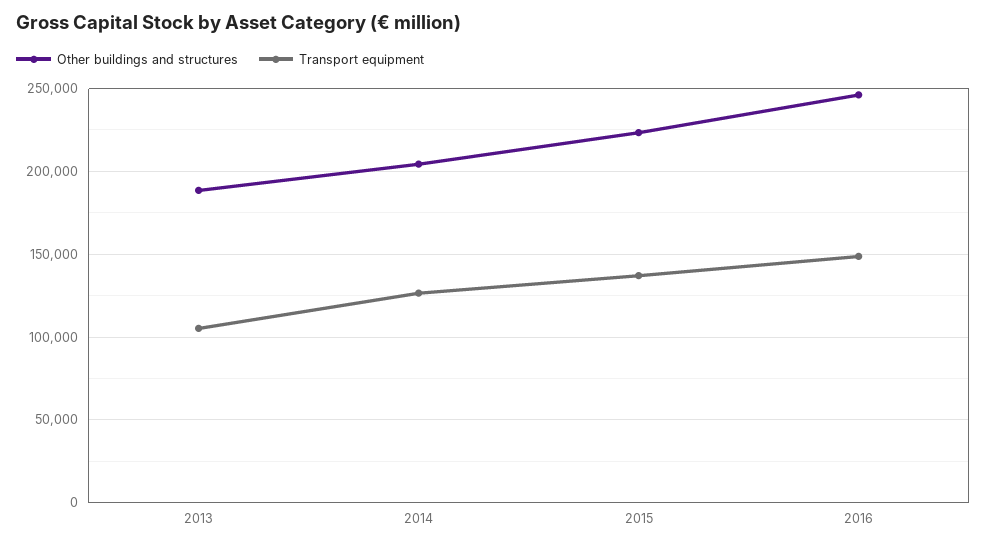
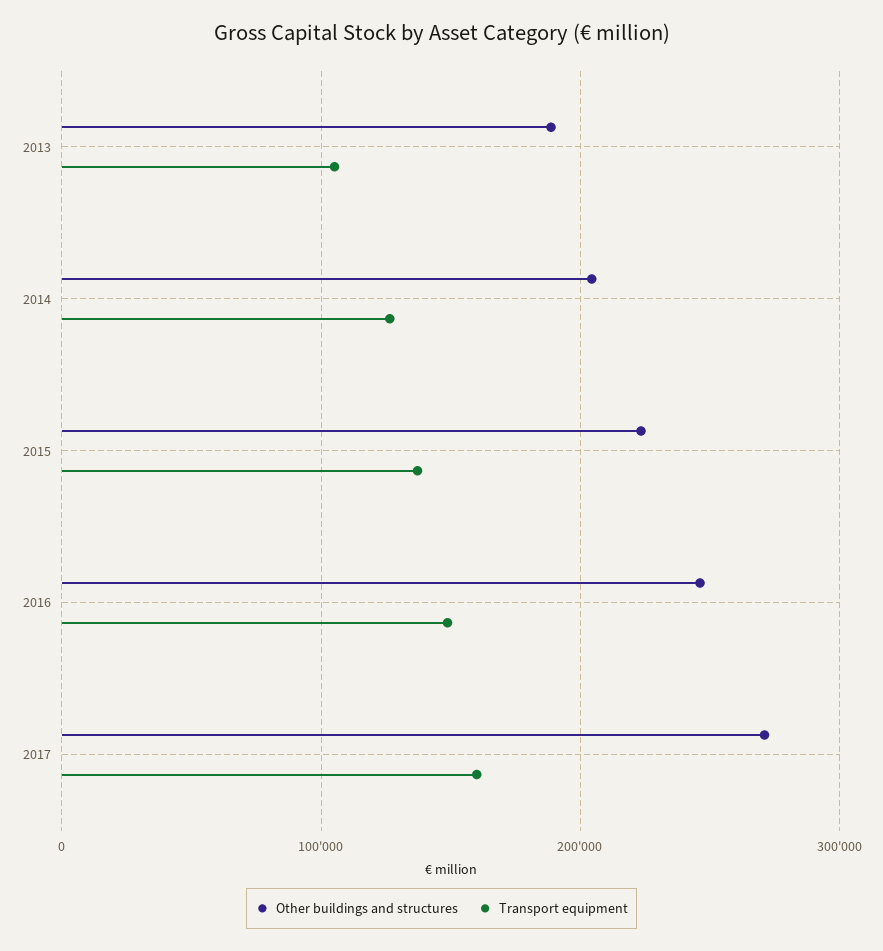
Other buildings and structures, 2017: none -> 270000
Transport equipment, 2017: none -> 160000

